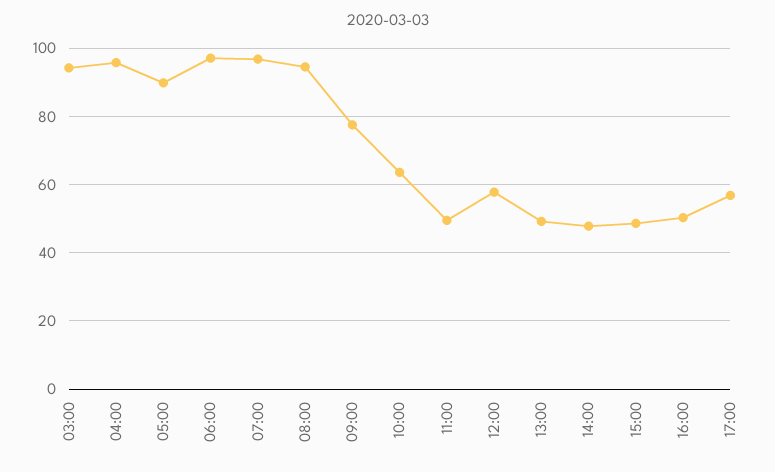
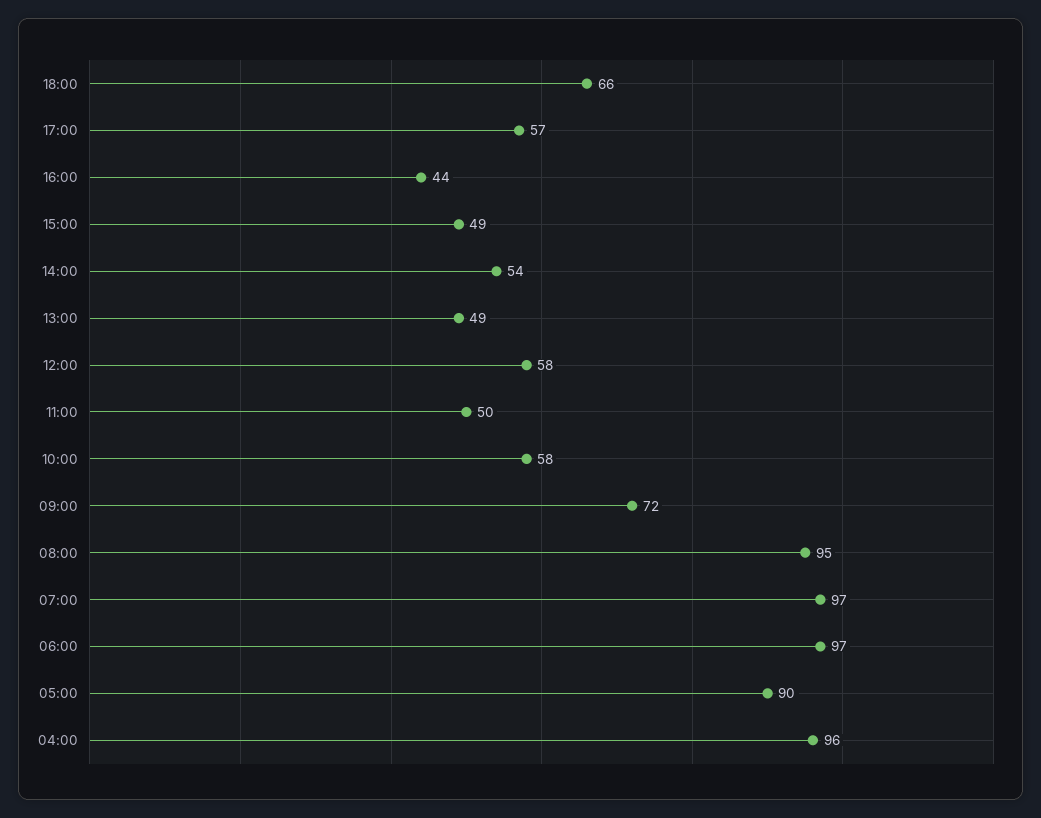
03:00: 94 -> none
09:00: 78 -> 72
10:00: 64 -> 58
14:00: 48 -> 54
16:00: 50 -> 44
18:00: none -> 66

